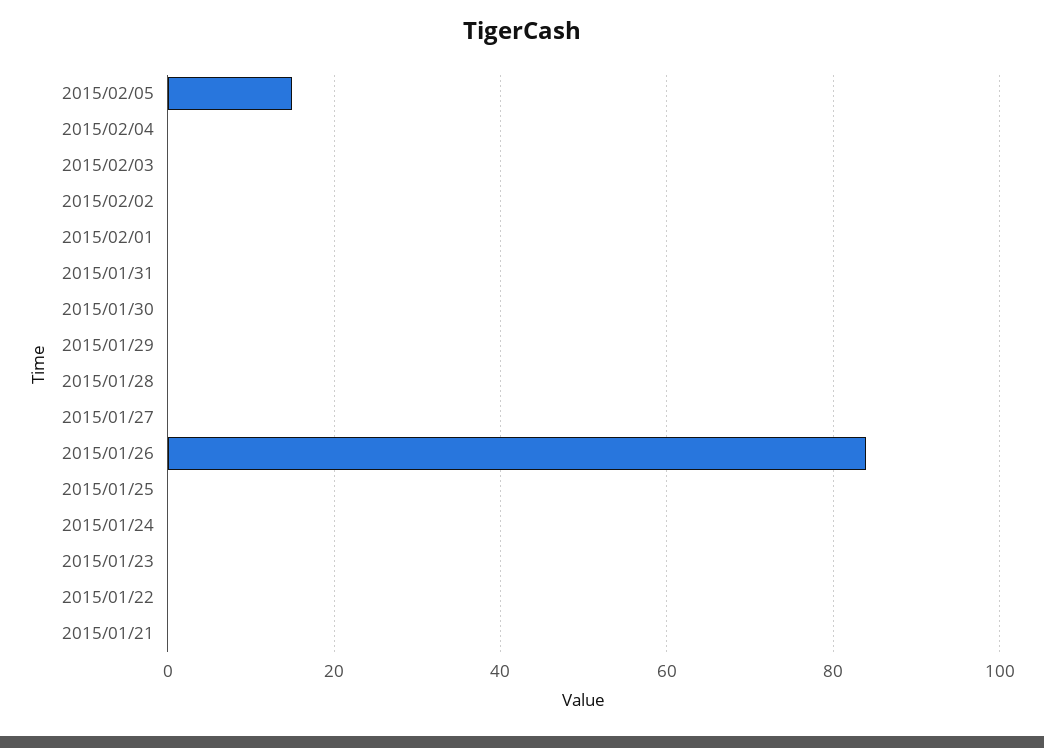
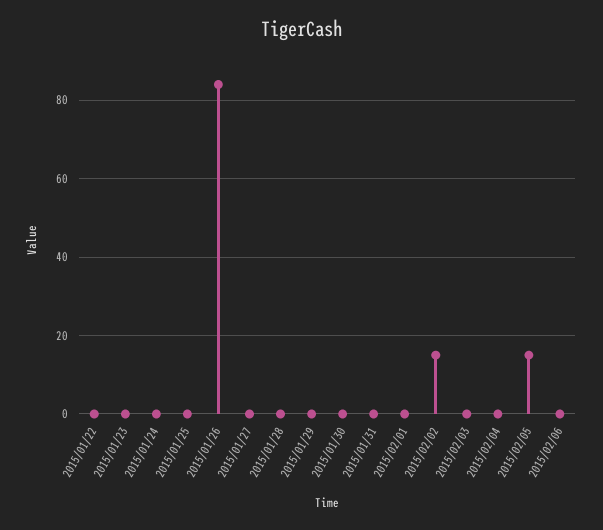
2015/02/02: 0 -> 15
2015/01/21: 0 -> none
2015/02/06: none -> 0

